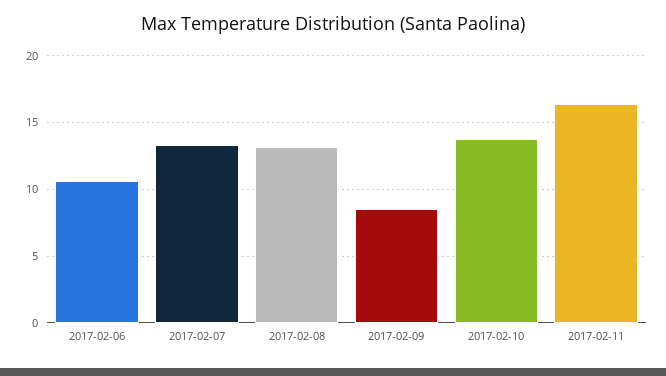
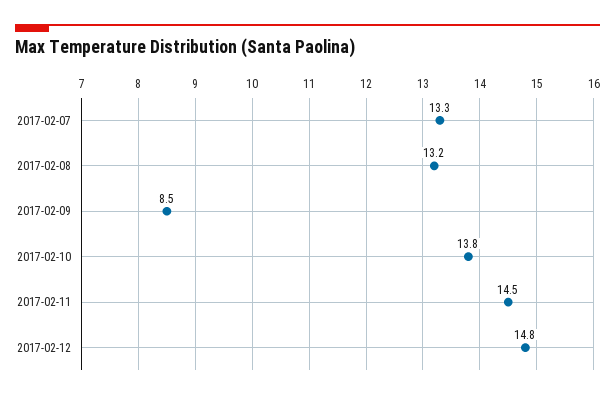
2017-02-06: 10.5 -> none
2017-02-11: 16.5 -> 14.5
2017-02-12: none -> 14.8

